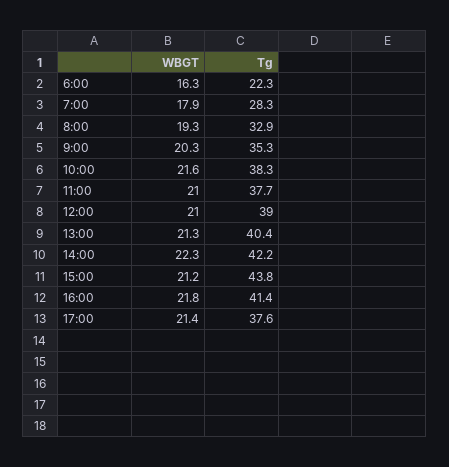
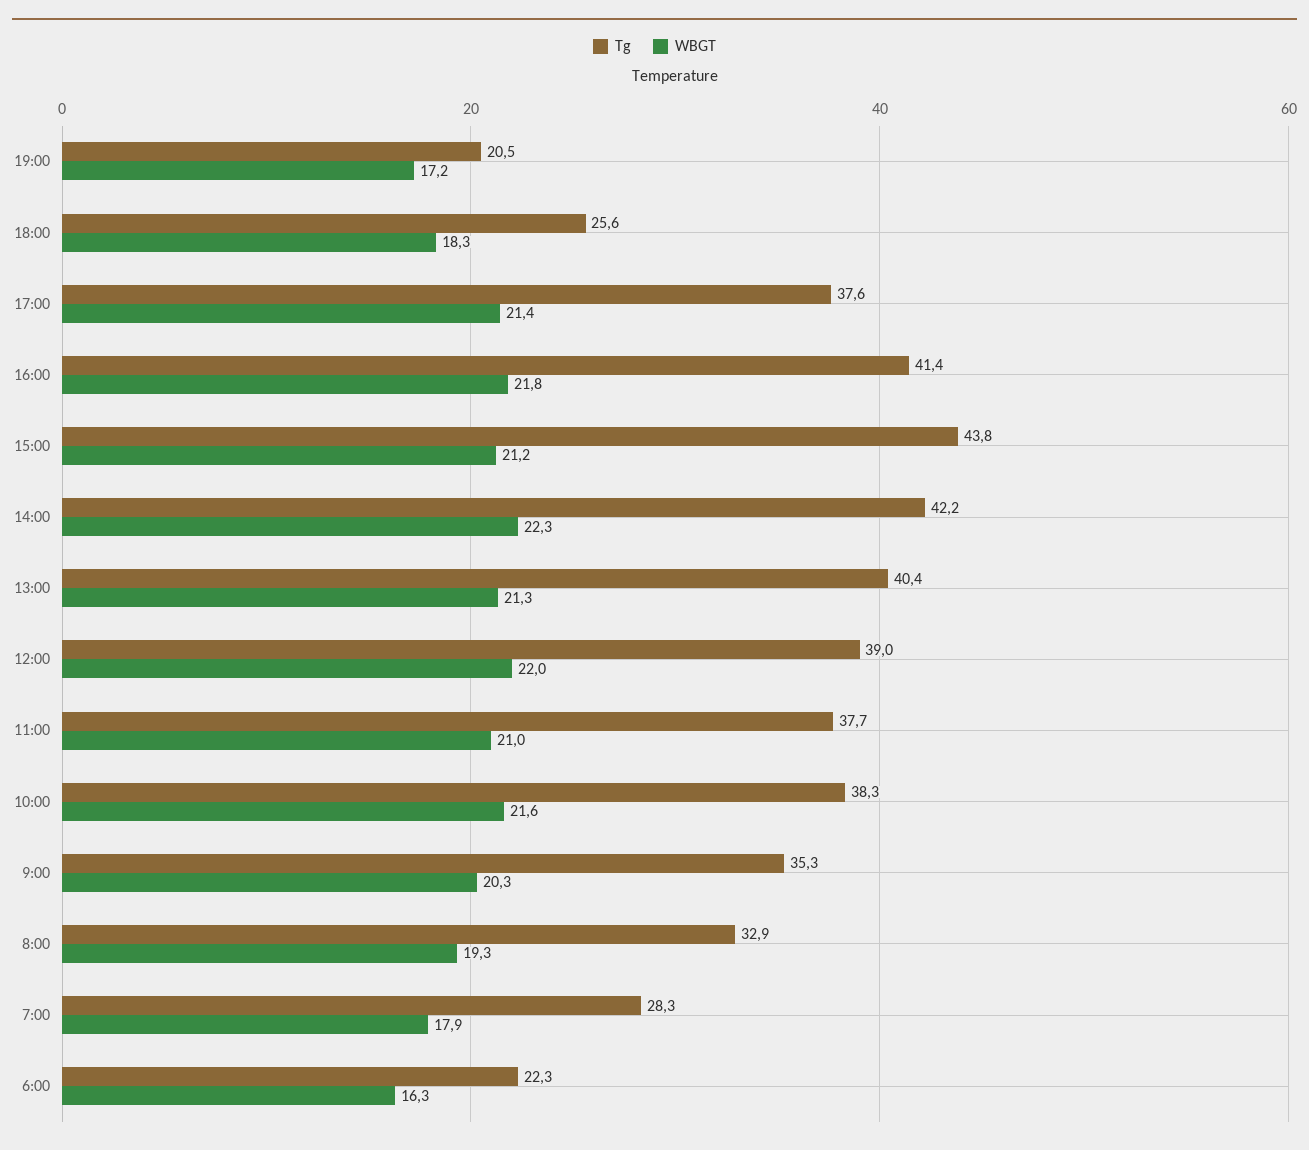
WBGT, 12:00: 21 -> 22
Tg, 19:00: none -> 20.5
WBGT, 19:00: none -> 17.2
Tg, 18:00: none -> 25.6
WBGT, 18:00: none -> 18.3

